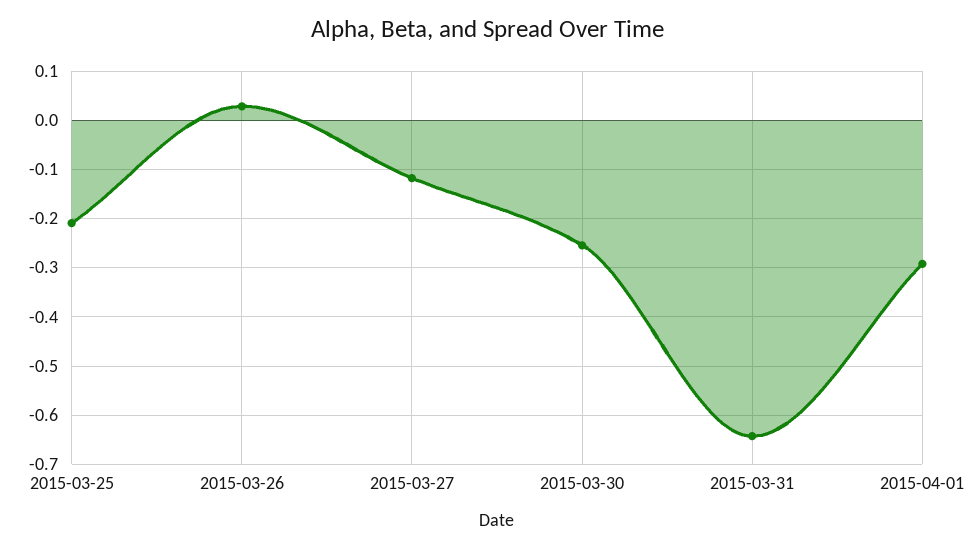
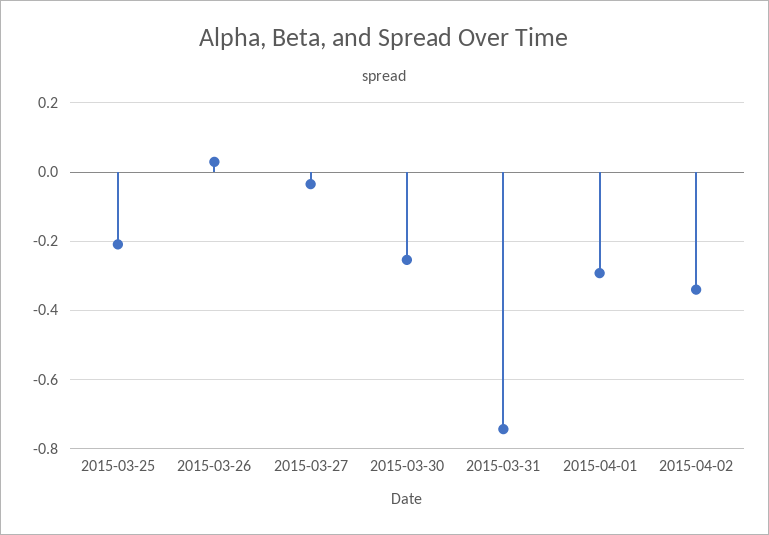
2015-03-27: -0.12 -> -0.04
2015-03-31: -0.64 -> -0.74
2015-04-02: none -> -0.34

